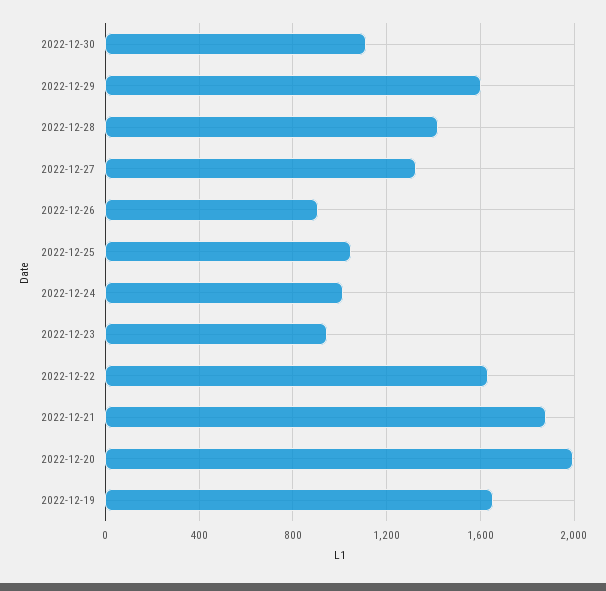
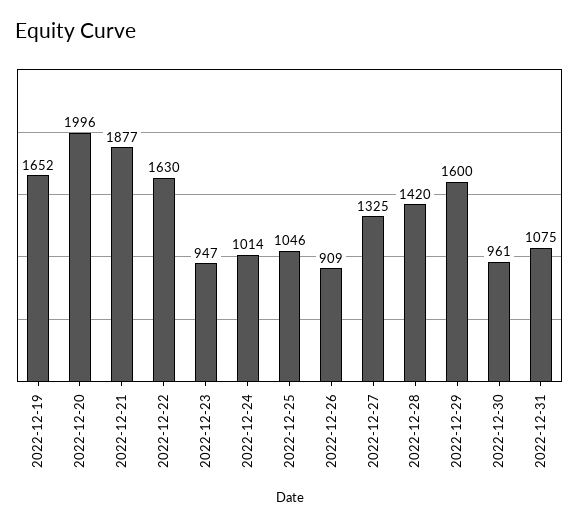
2022-12-30: 1100 -> 961
2022-12-31: none -> 1075

